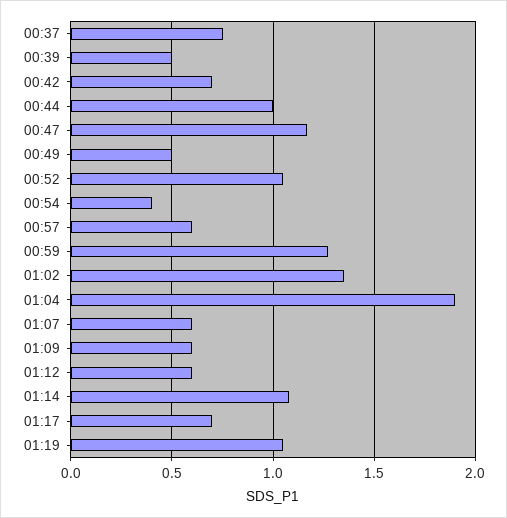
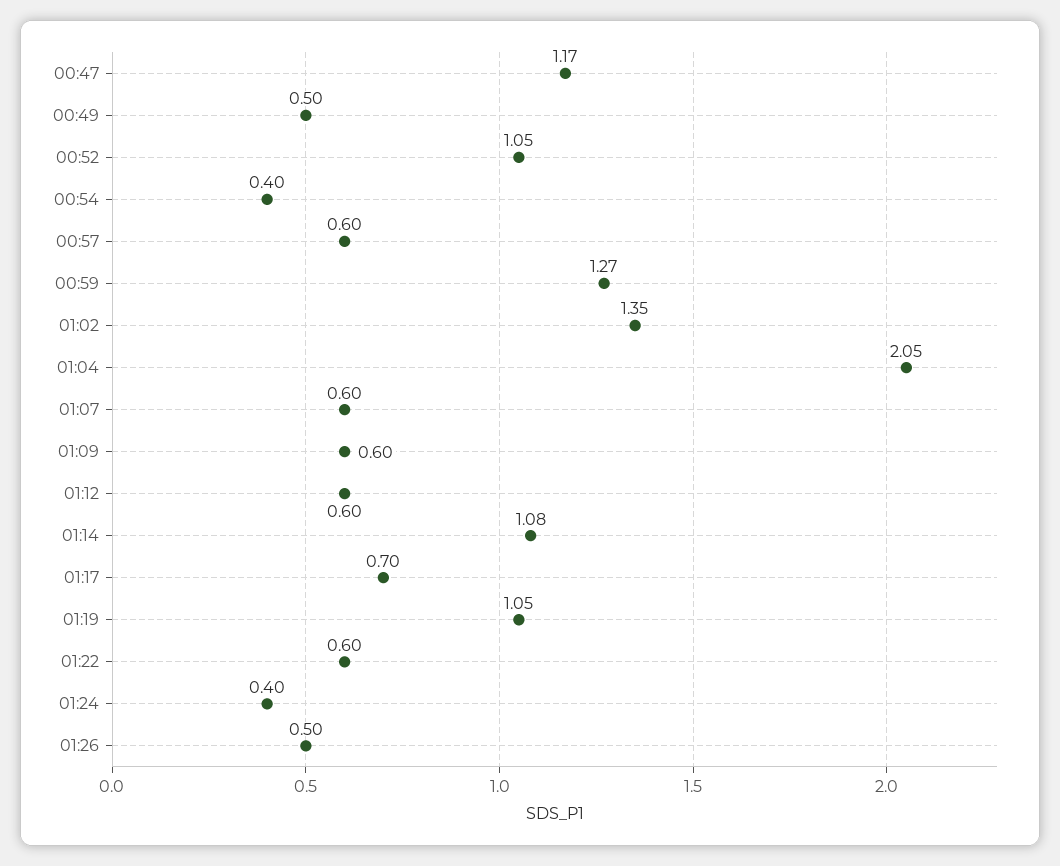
00:37: 0.75 -> none
00:39: 0.5 -> none
00:42: 0.7 -> none
00:44: 1 -> none
01:04: 1.9 -> 2.05
01:22: none -> 0.6
01:24: none -> 0.4
01:26: none -> 0.5

